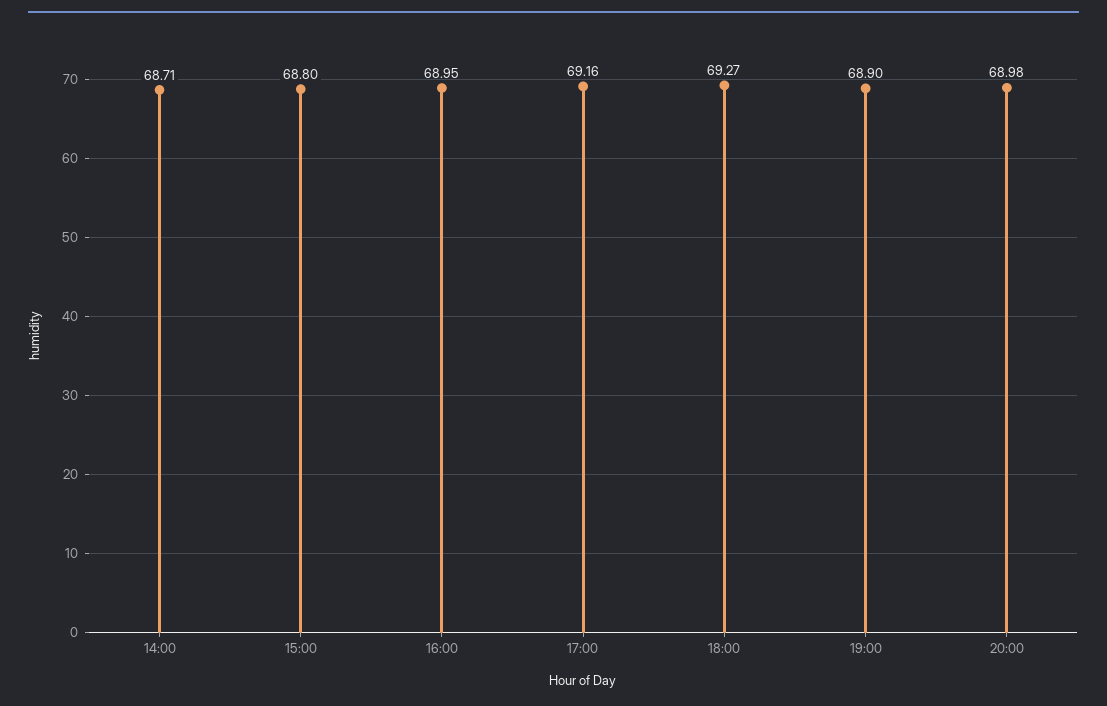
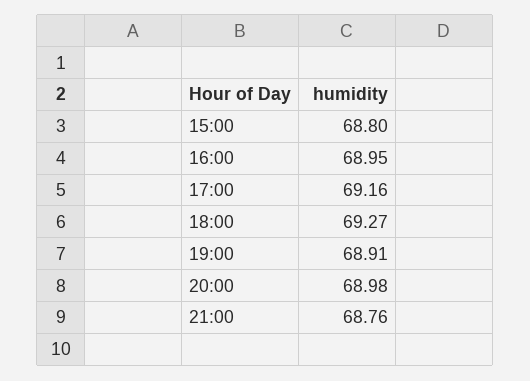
14:00: 68.71 -> none
19:00: 68.9 -> 68.91
21:00: none -> 68.76

